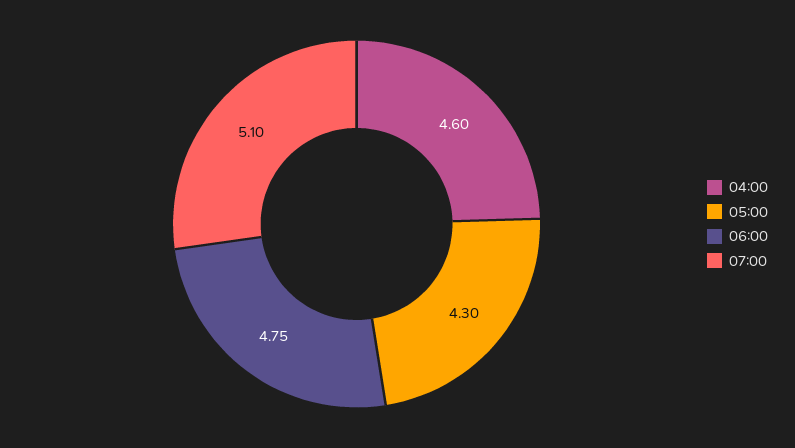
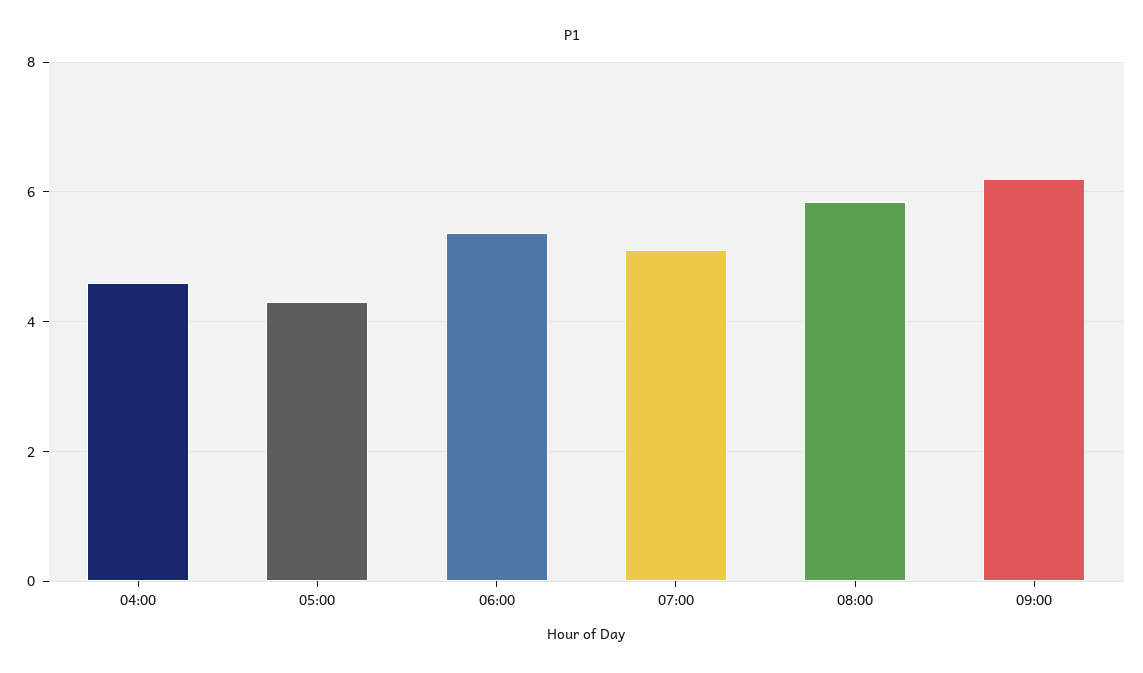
06:00: 4.75 -> 5.4
08:00: none -> 5.8
09:00: none -> 6.2

